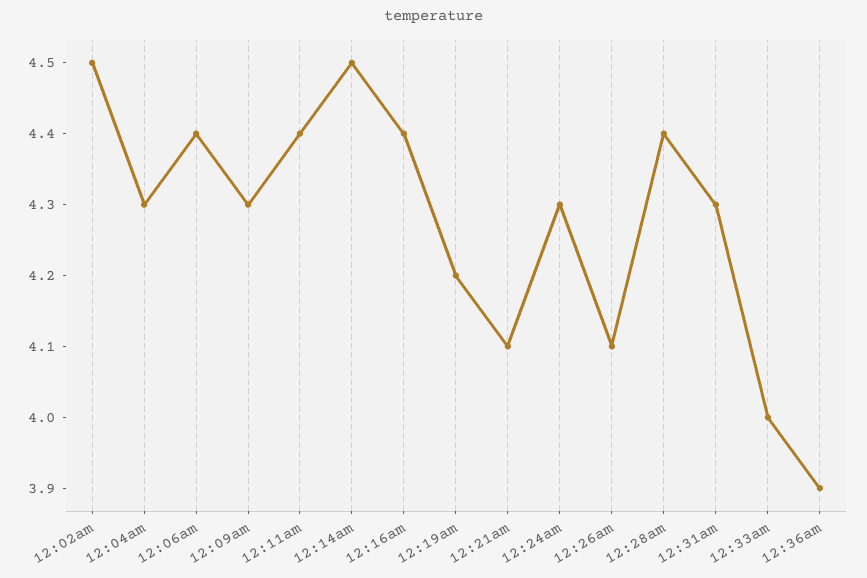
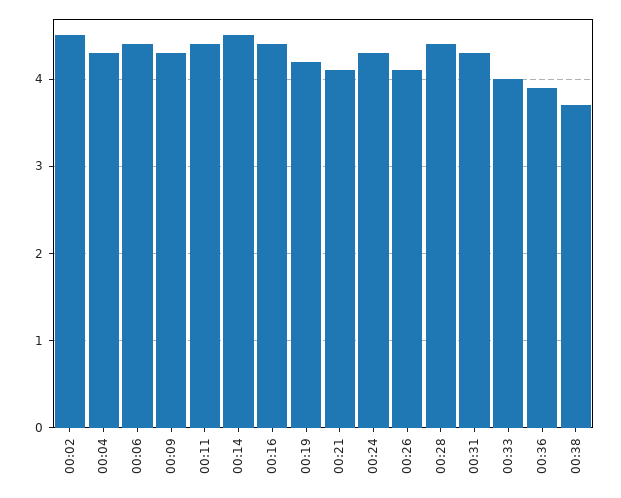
00:38: none -> 3.7

